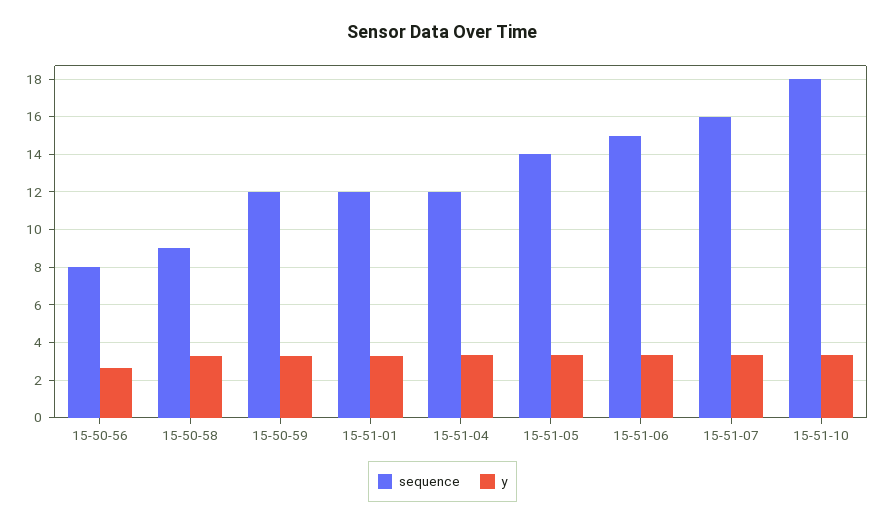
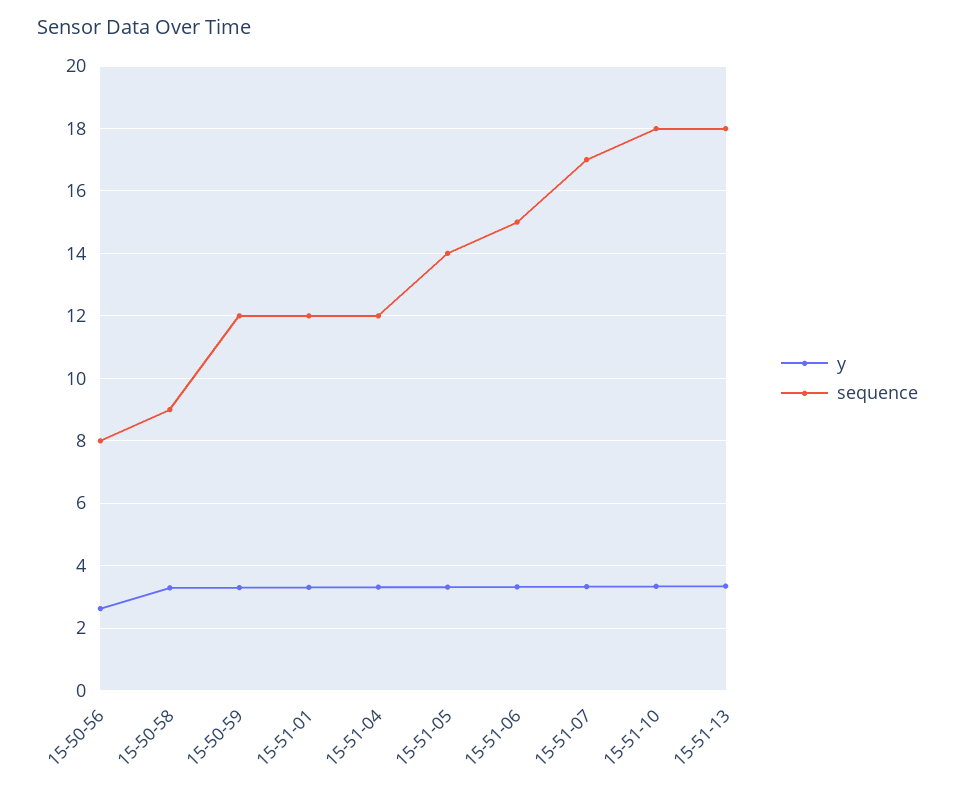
sequence, 15-51-07: 16 -> 17
y, 15-51-13: none -> 3.4
sequence, 15-51-13: none -> 18

